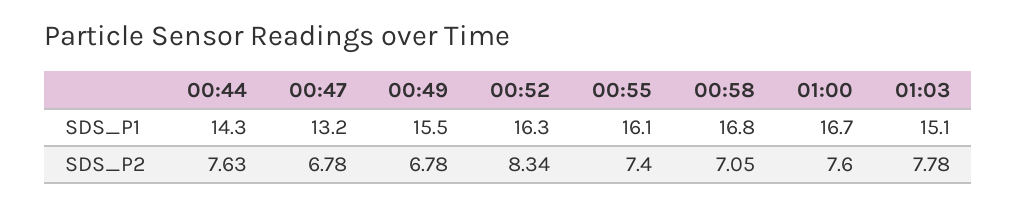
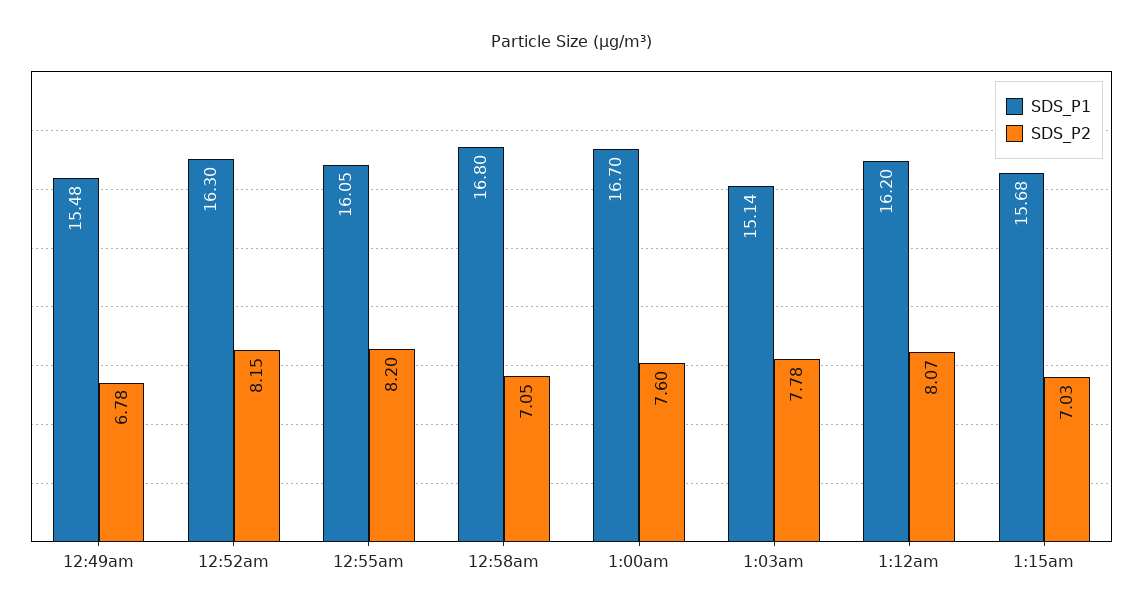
SDS_P1, 00:44: 14.3 -> none
SDS_P1, 00:47: 13.2 -> none
SDS_P2, 00:44: 7.63 -> none
SDS_P2, 00:47: 6.78 -> none
SDS_P2, 00:52: 8.34 -> 8.15
SDS_P2, 00:55: 7.4 -> 8.2
SDS_P1, 1:12am: none -> 16.2
SDS_P2, 1:12am: none -> 8.07
SDS_P1, 1:15am: none -> 15.68
SDS_P2, 1:15am: none -> 7.03

